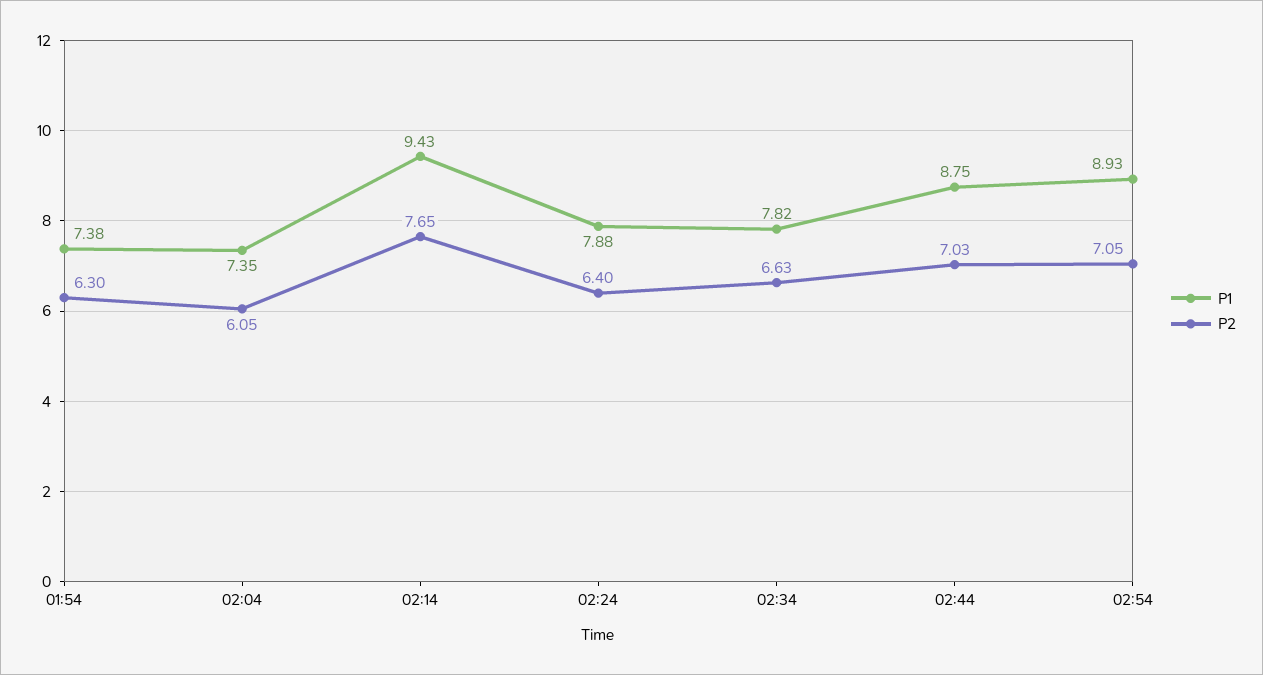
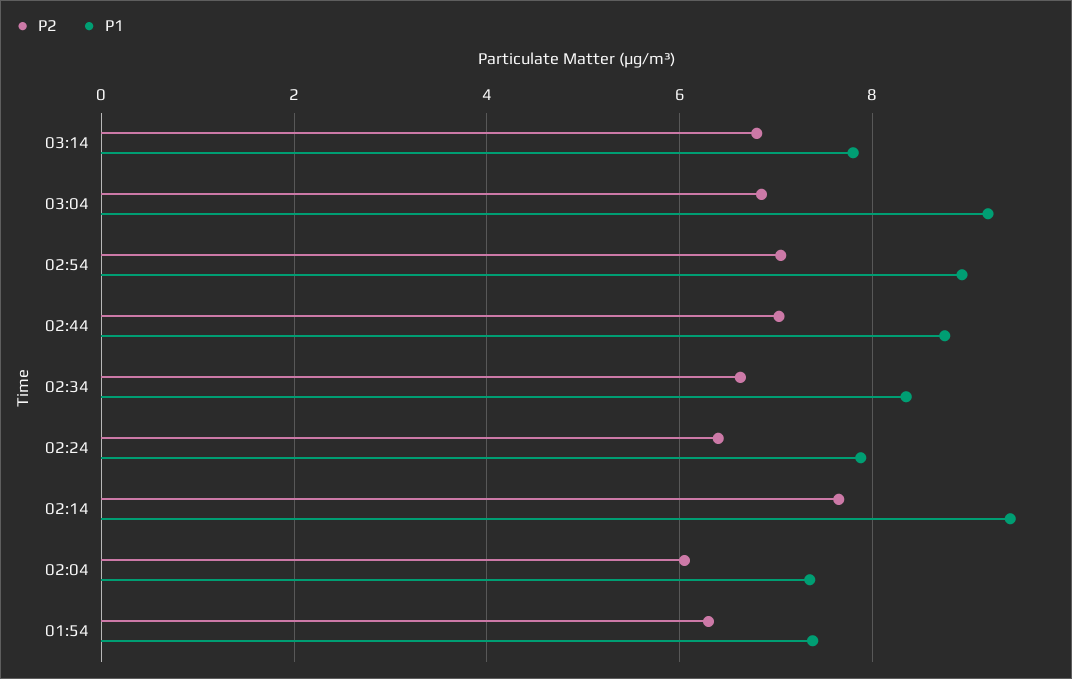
P1, 02:34: 7.82 -> 8.4
P2, 03:14: none -> 6.8
P1, 03:14: none -> 7.8
P2, 03:04: none -> 6.8
P1, 03:04: none -> 9.2

